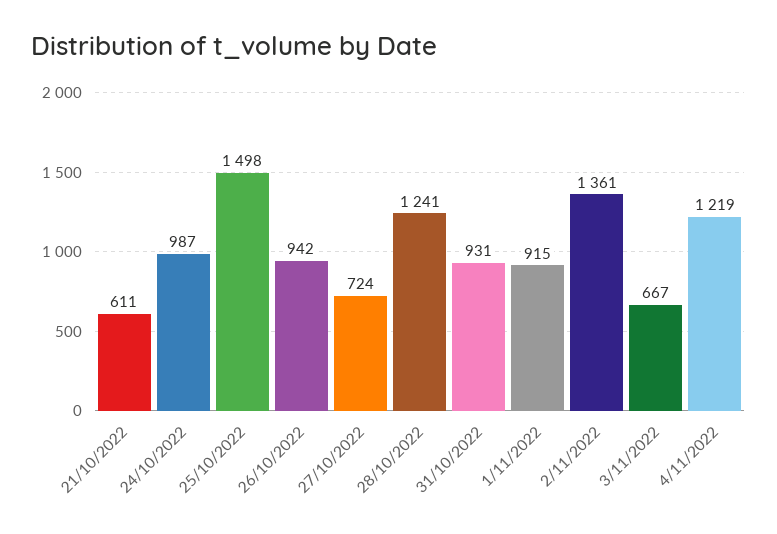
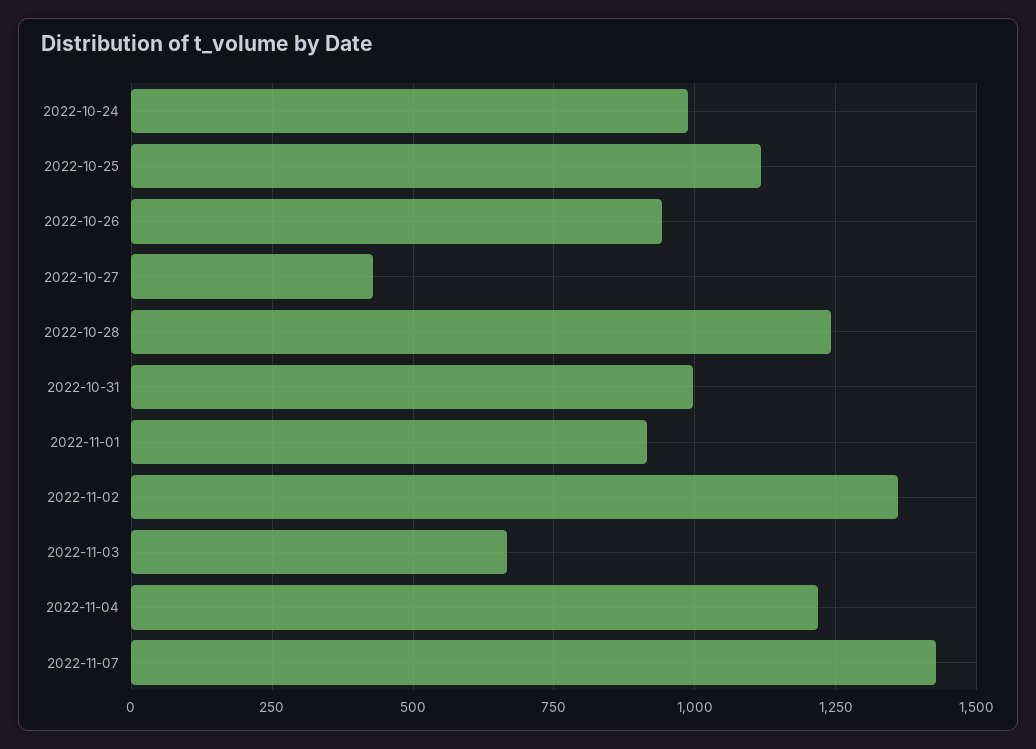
21/10/2022: 611 -> none
25/10/2022: 1498 -> 1125
27/10/2022: 724 -> 425
31/10/2022: 931 -> 1000
2022-11-07: none -> 1425

